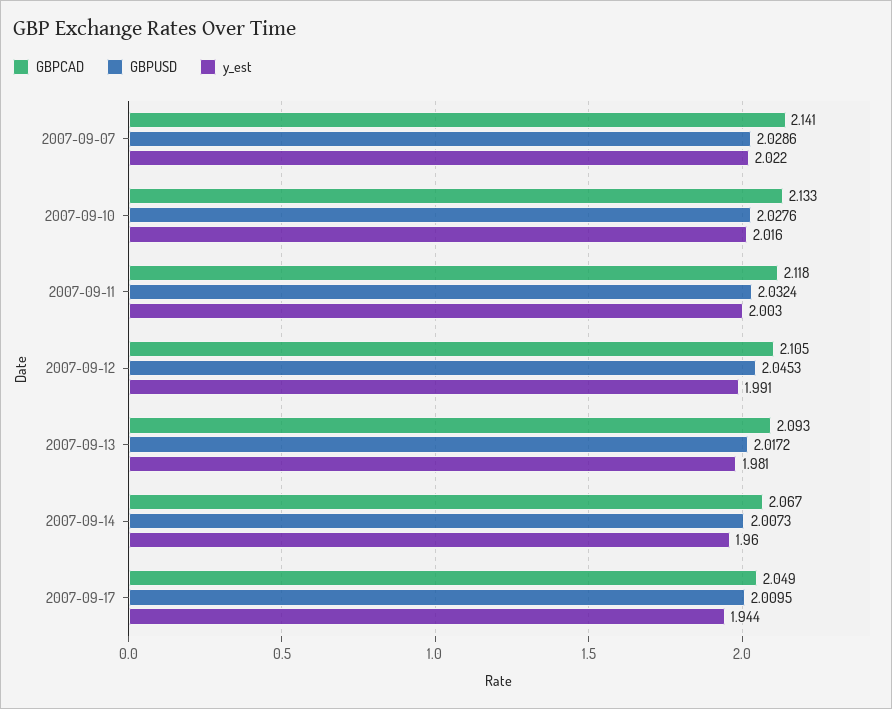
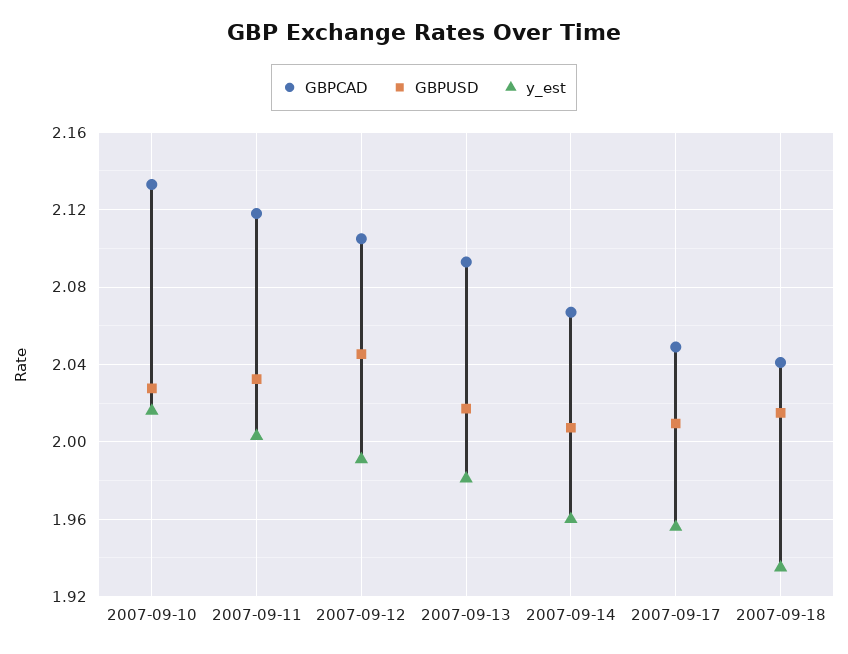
GBPCAD, 2007-09-07: 2.141 -> none
GBPUSD, 2007-09-07: 2.0286 -> none
y_est, 2007-09-07: 2.022 -> none
y_est, 2007-09-17: 1.944 -> 1.955
GBPCAD, 2007-09-18: none -> 2.04
GBPUSD, 2007-09-18: none -> 2.015
y_est, 2007-09-18: none -> 1.935

